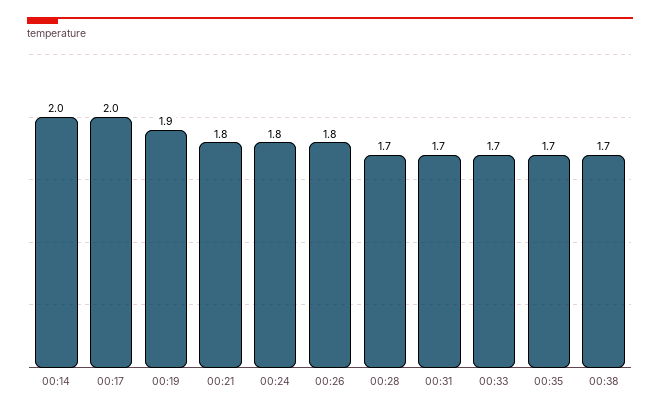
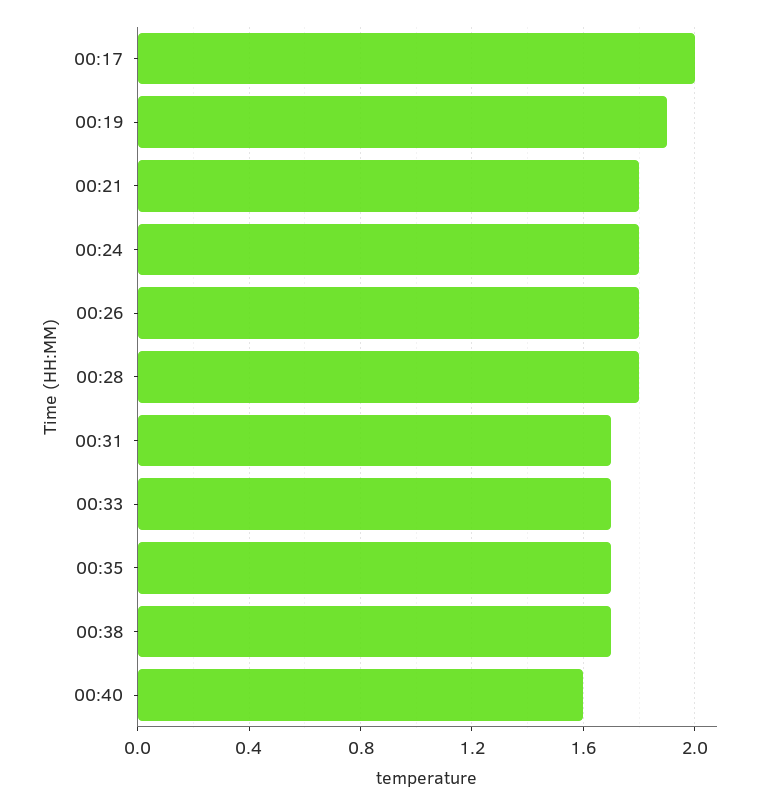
00:14: 2 -> none
00:28: 1.7 -> 1.8
00:40: none -> 1.6

